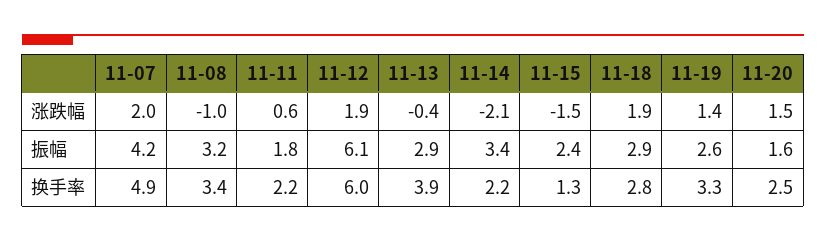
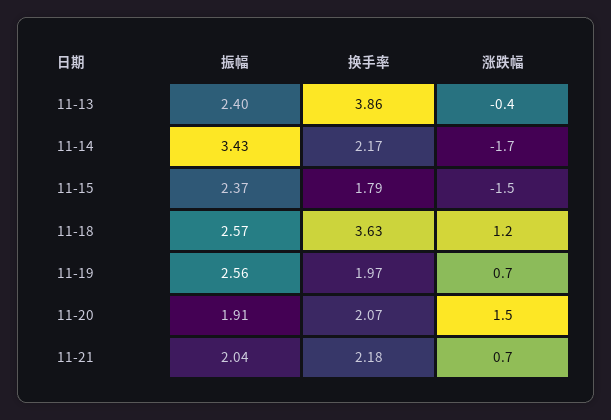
11-07, 涨跌幅: 2 -> none
11-08, 涨跌幅: -1 -> none
11-11, 涨跌幅: 0.6 -> none
11-12, 涨跌幅: 1.9 -> none
11-14, 涨跌幅: -2.1 -> -1.7
11-18, 涨跌幅: 1.9 -> 1.2
11-19, 涨跌幅: 1.4 -> 0.7
11-07, 振幅: 4.2 -> none
11-08, 振幅: 3.2 -> none
11-11, 振幅: 1.8 -> none
11-12, 振幅: 6.1 -> none
11-13, 振幅: 2.9 -> 2.4
11-18, 振幅: 2.9 -> 2.57
11-20, 振幅: 1.6 -> 1.91
11-07, 换手率: 4.9 -> none
11-08, 换手率: 3.4 -> none
11-11, 换手率: 2.2 -> none
11-12, 换手率: 6 -> none
11-15, 换手率: 1.3 -> 1.79
11-18, 换手率: 2.8 -> 3.63
11-19, 换手率: 3.3 -> 1.97
11-20, 换手率: 2.5 -> 2.07
11-21, 振幅: none -> 2.04
11-21, 换手率: none -> 2.18
11-21, 涨跌幅: none -> 0.7

